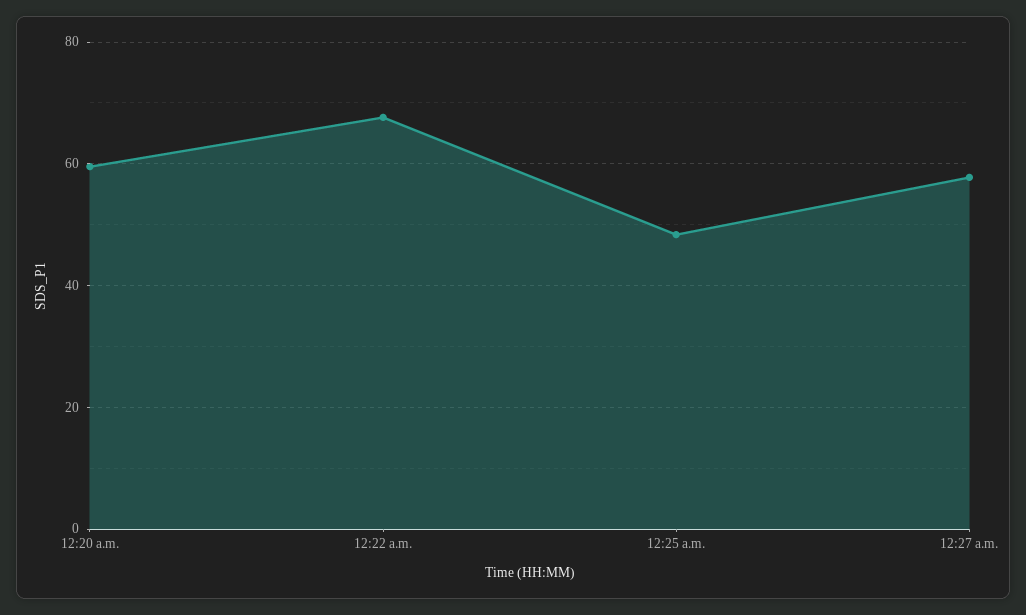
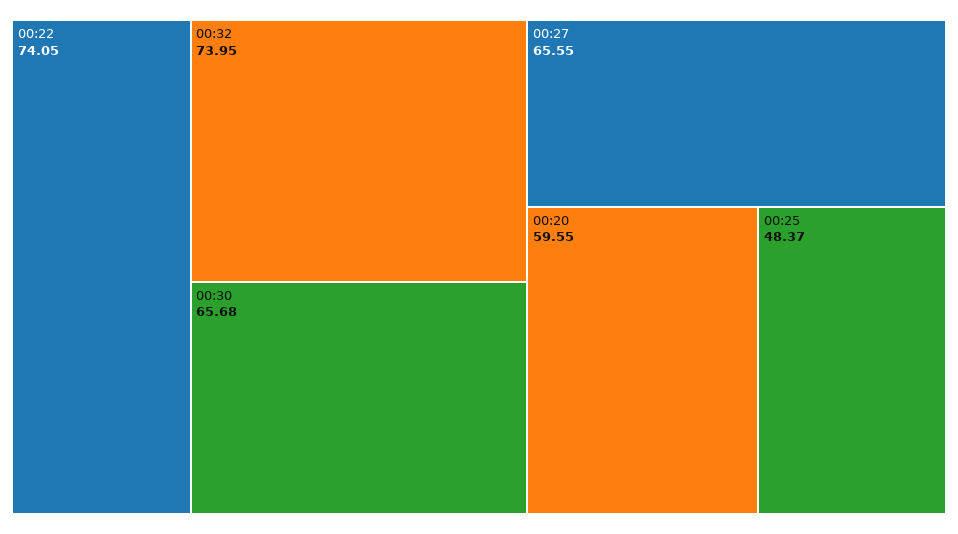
12:22 a.m.: 68 -> 74.05
12:27 a.m.: 58 -> 65.55
00:32: none -> 73.95
00:30: none -> 65.68

